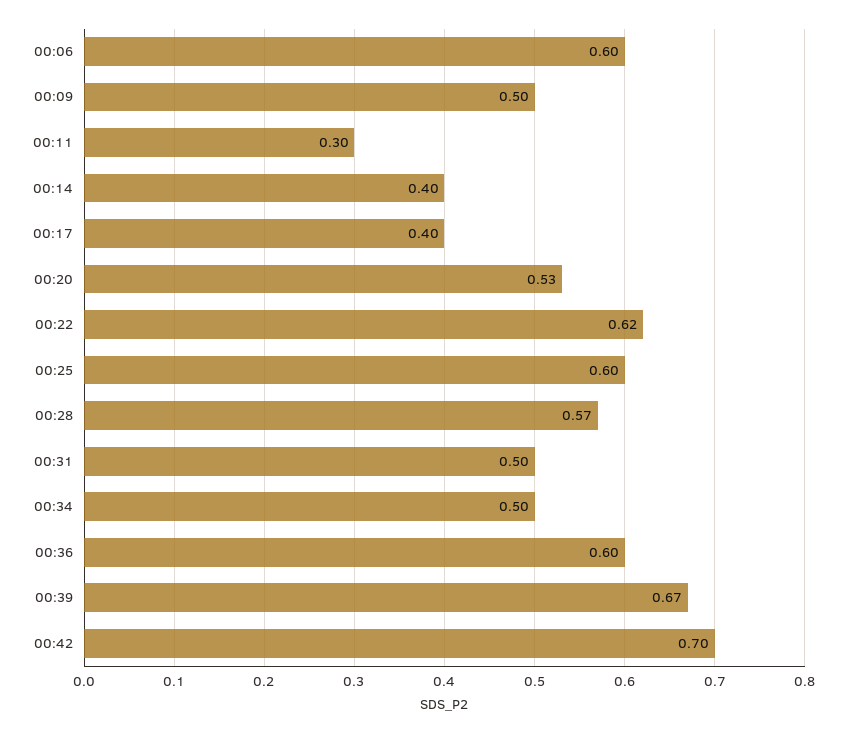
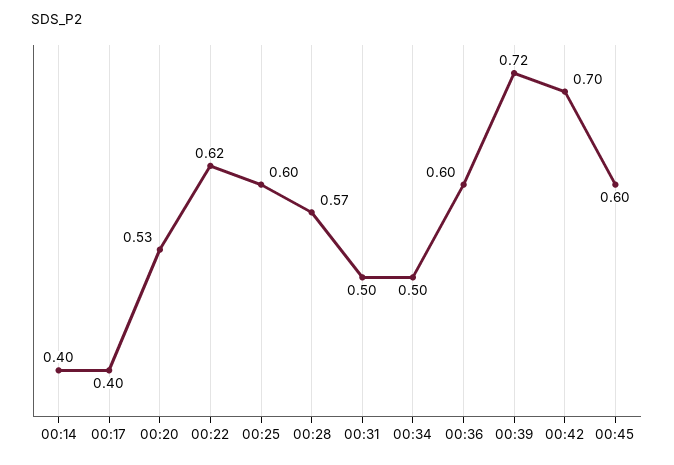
00:06: 0.6 -> none
00:09: 0.5 -> none
00:11: 0.3 -> none
00:39: 0.67 -> 0.72
00:45: none -> 0.6

